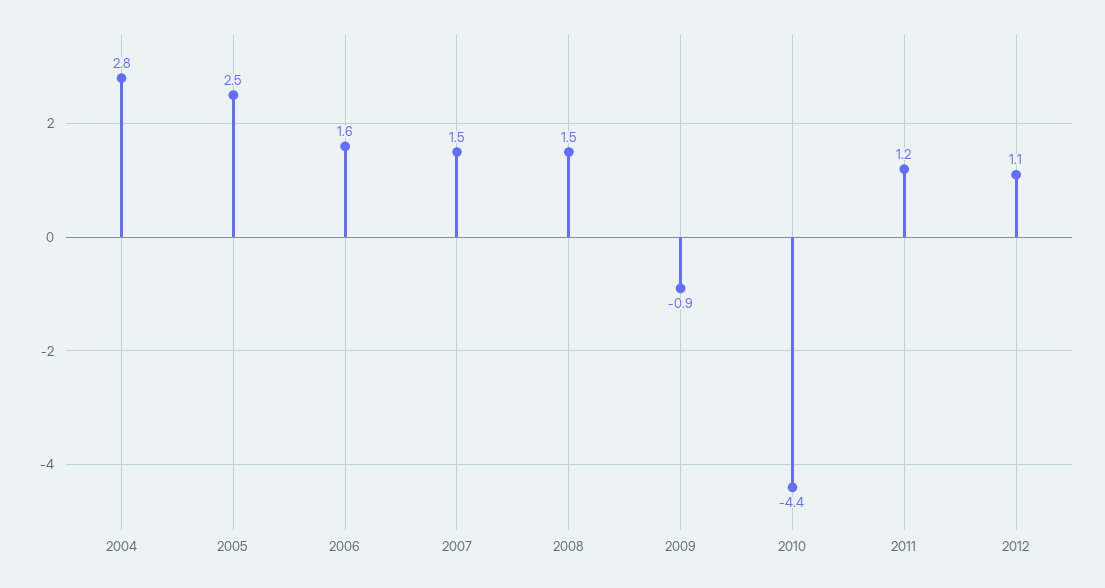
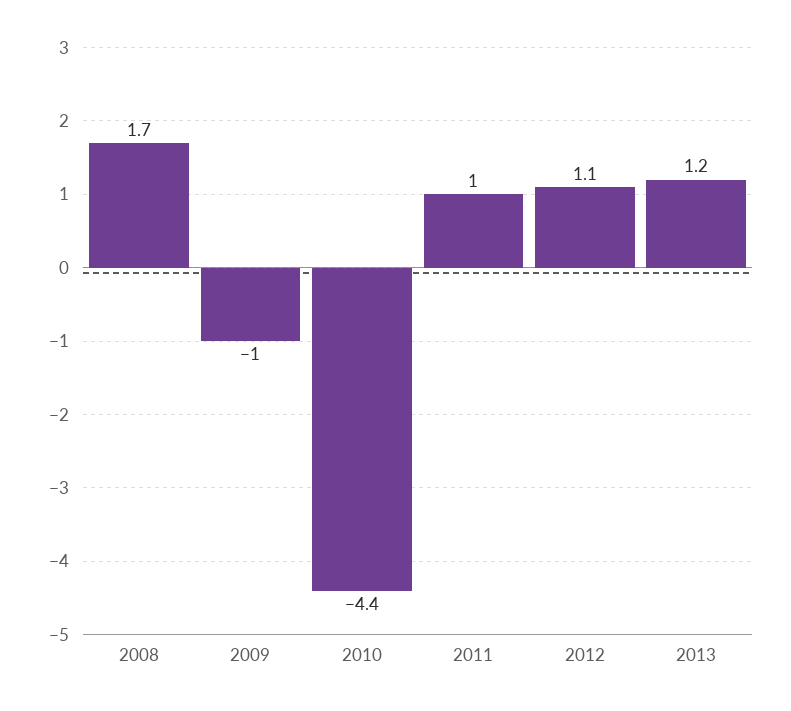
2004: 2.8 -> none
2005: 2.5 -> none
2006: 1.6 -> none
2007: 1.5 -> none
2008: 1.5 -> 1.7
2009: -0.9 -> -1
2011: 1.2 -> 1
2013: none -> 1.2

